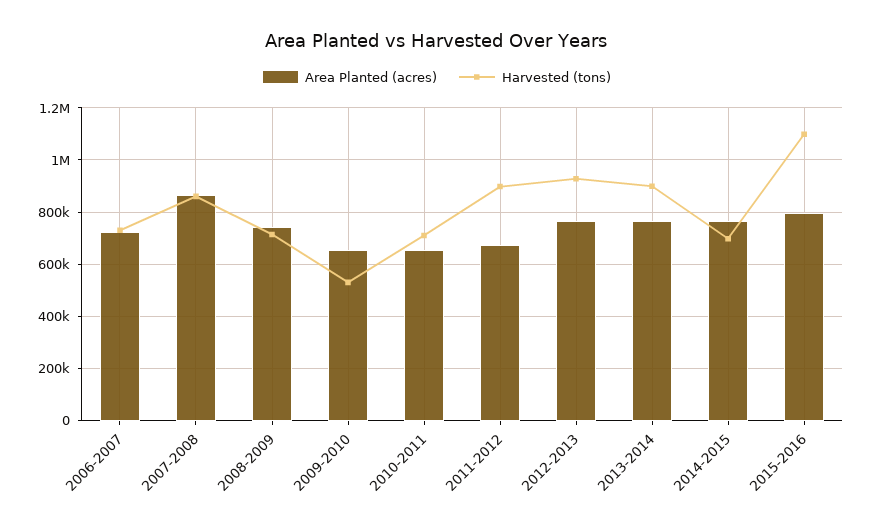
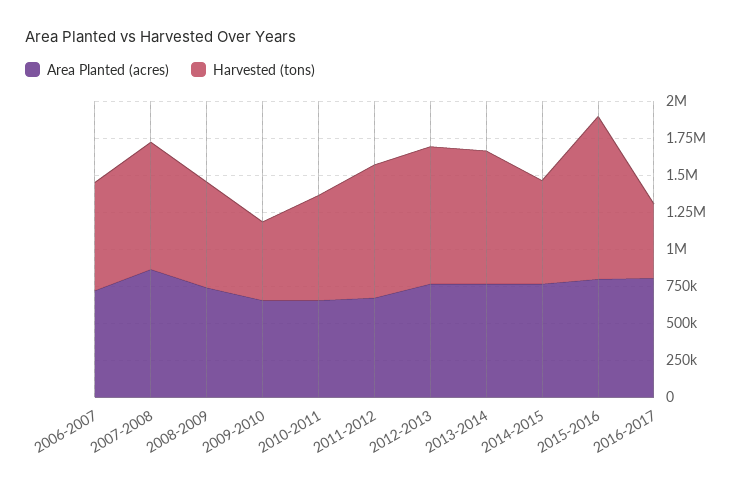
Area Planted (acres), 2016-2017: none -> 750000
Harvested (tons), 2016-2017: none -> 500000

